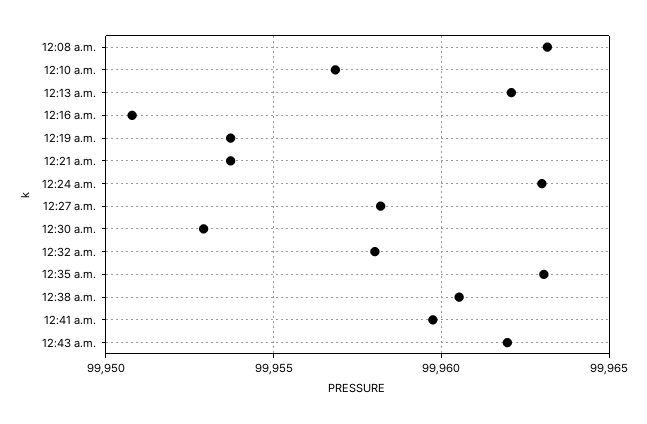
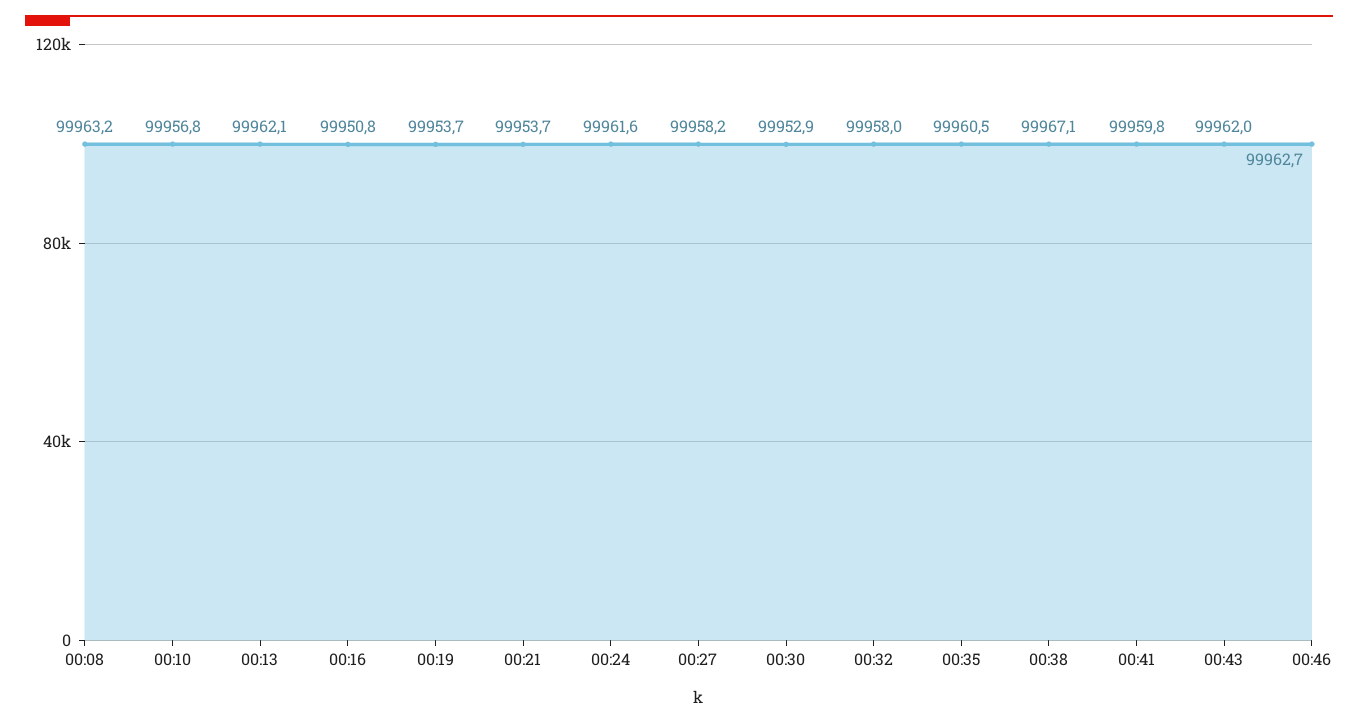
12:24 a.m.: 99963 -> 99961.6
12:35 a.m.: 99963 -> 99960.5
12:38 a.m.: 99960.5 -> 99967.1
00:46: none -> 99962.7

